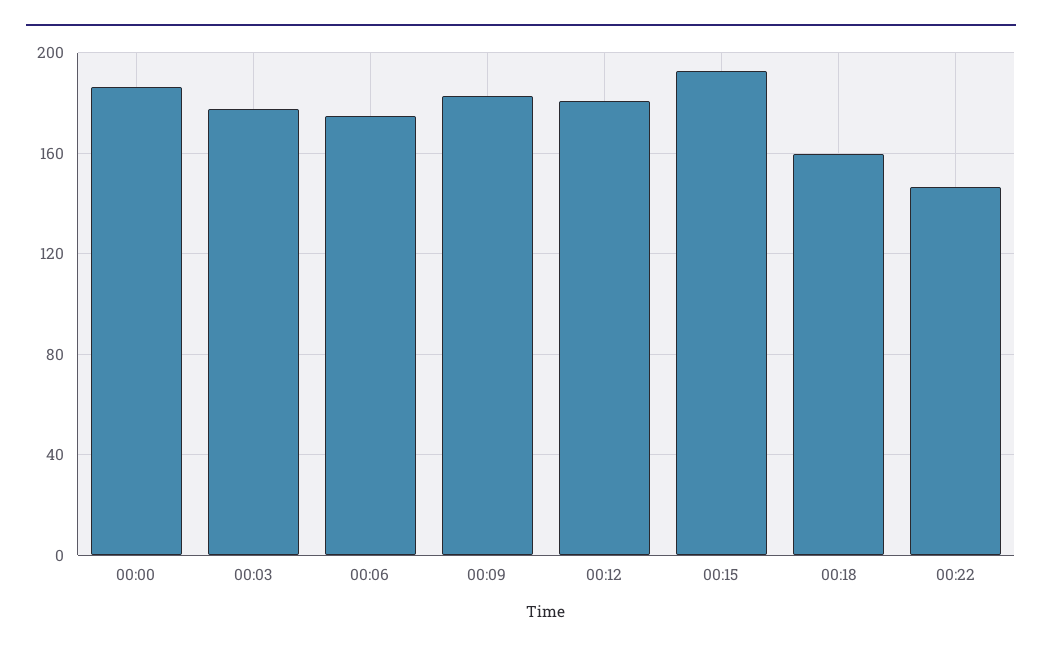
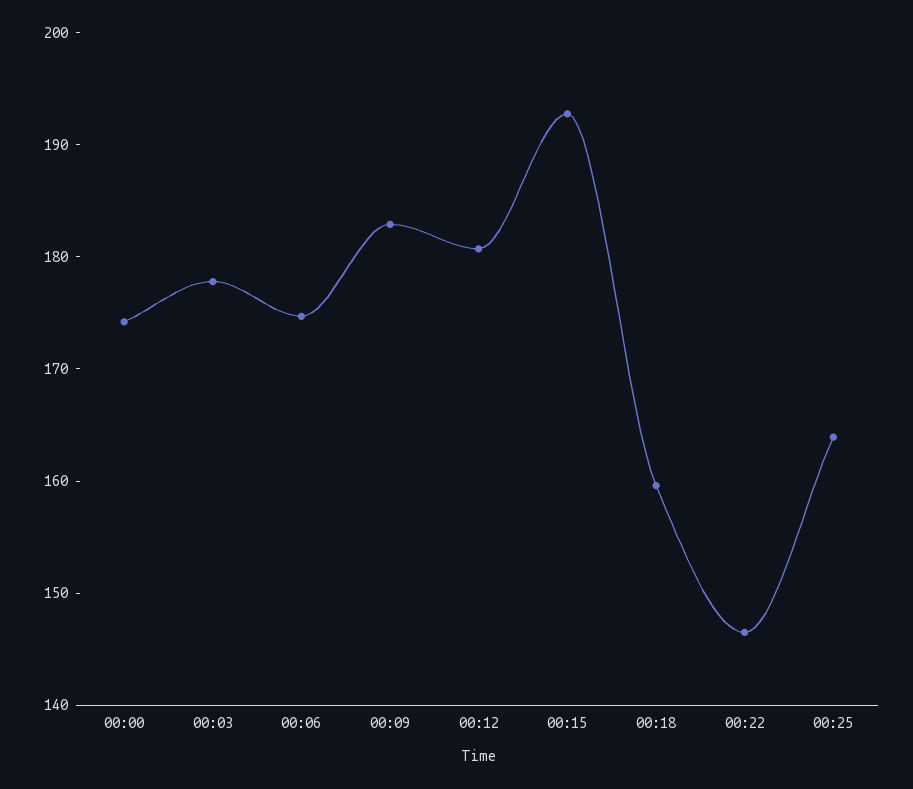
00:00: 185 -> 174
00:25: none -> 164

